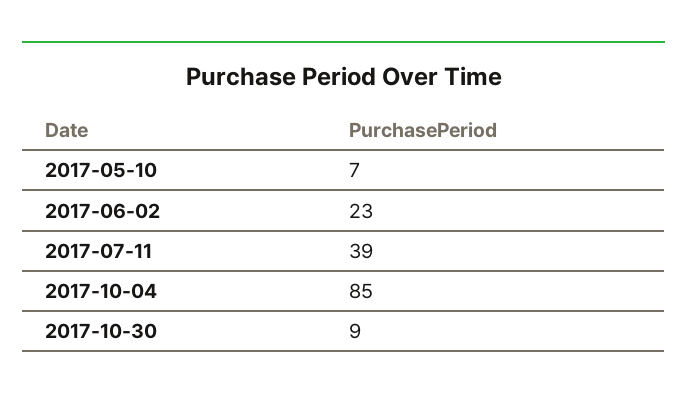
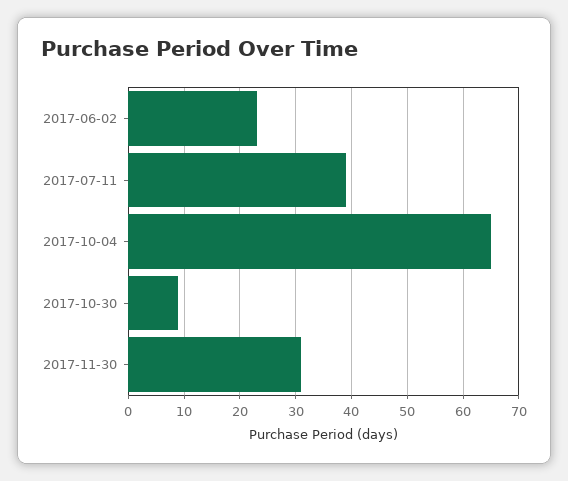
2017-05-10: 7 -> none
2017-10-04: 85 -> 65
2017-11-30: none -> 30

